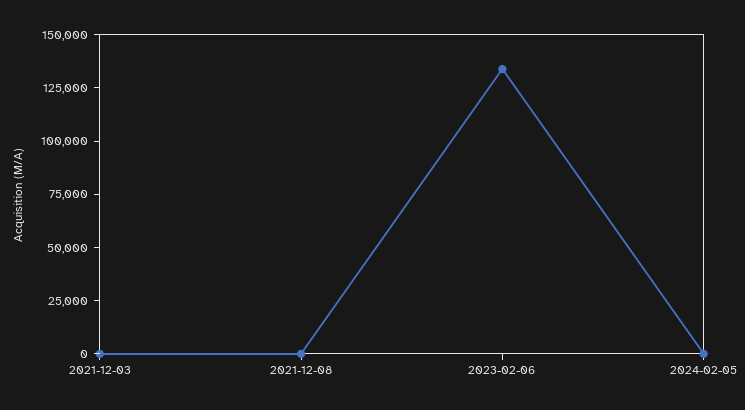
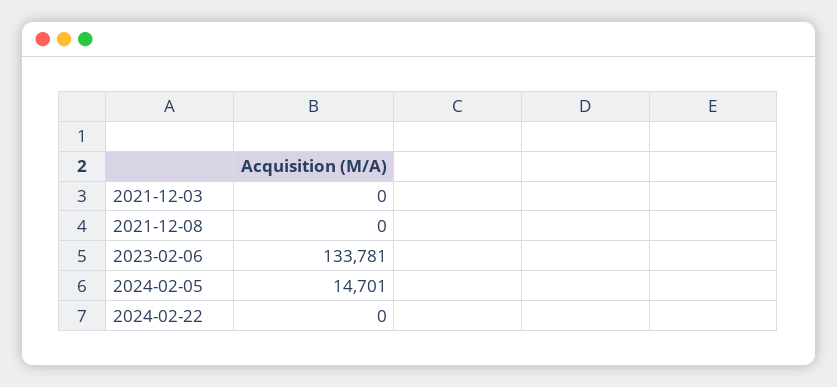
2024-02-05: 0 -> 14701
2024-02-22: none -> 0

